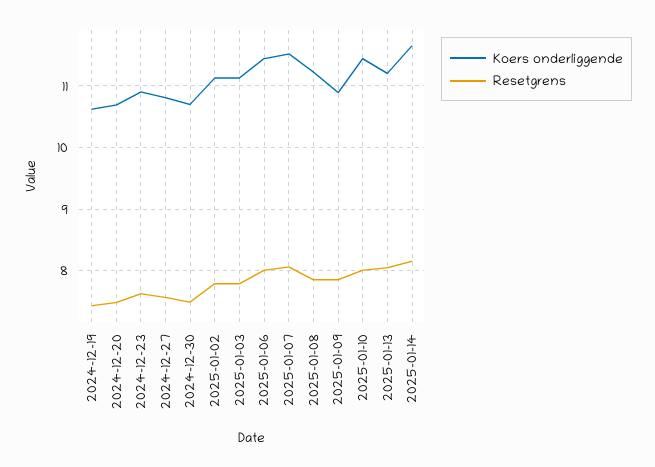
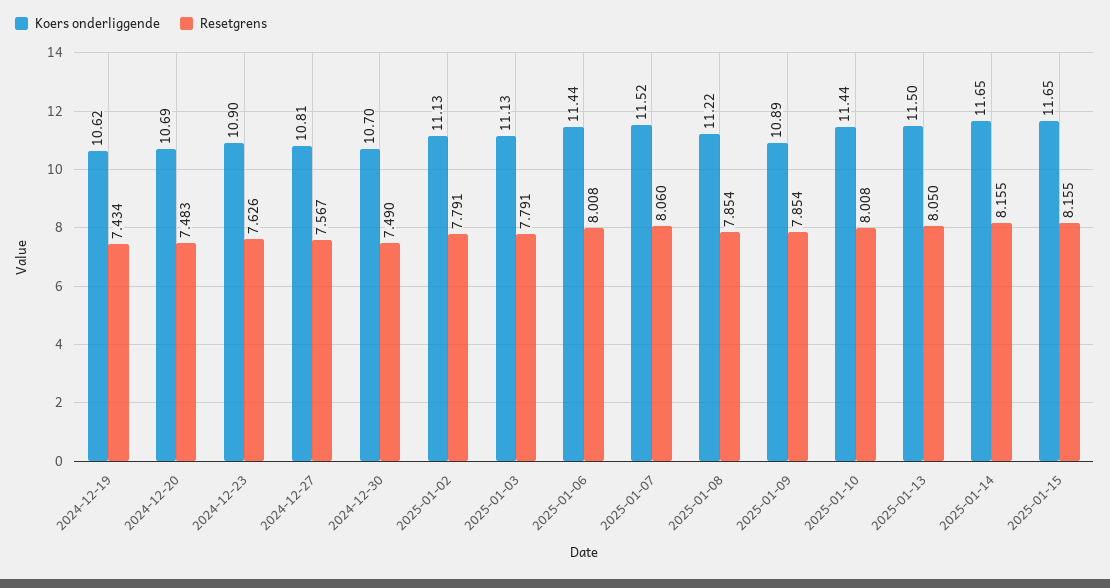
Koers onderliggende, 2025-01-13: 11.2 -> 11.5
Koers onderliggende, 2025-01-15: none -> 11.65
Resetgrens, 2025-01-15: none -> 8.155

